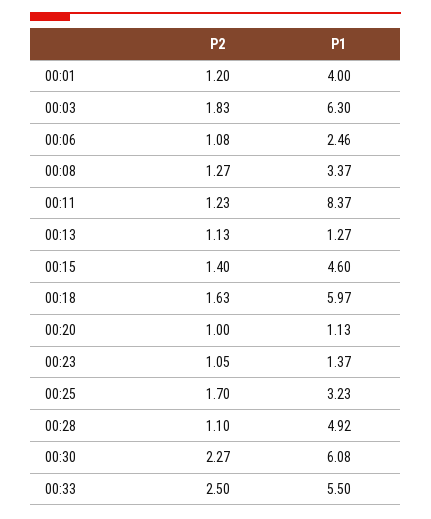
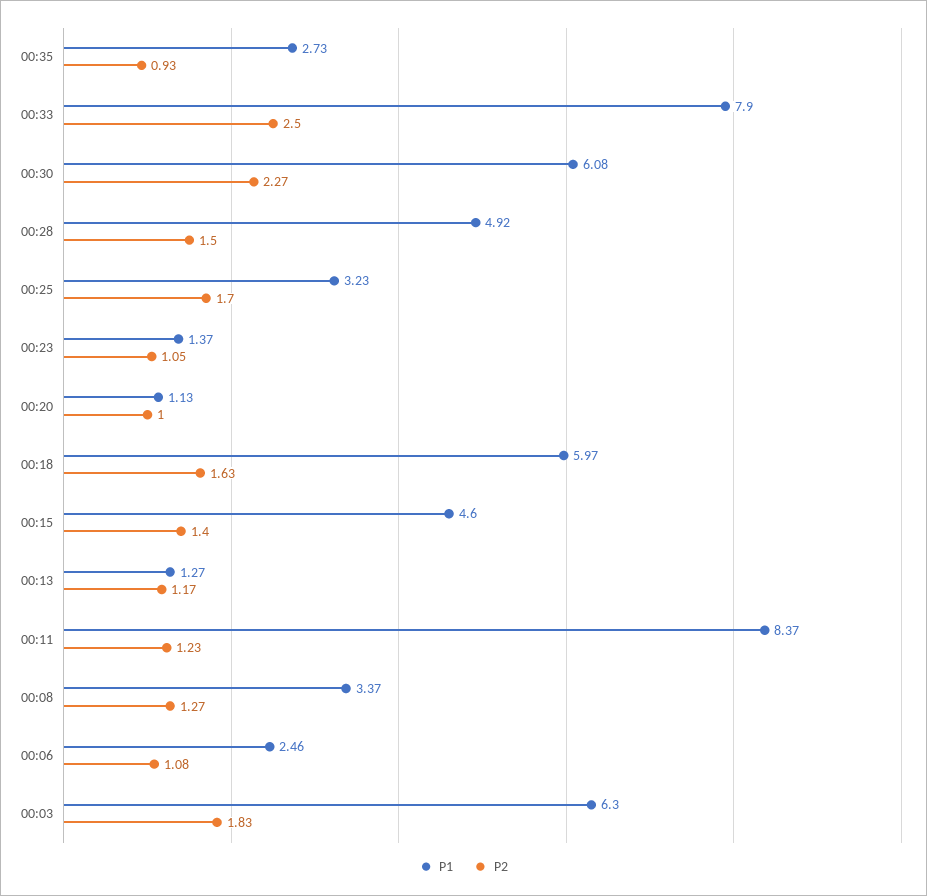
P2, 00:01: 1.2 -> none
P1, 00:01: 4 -> none
P2, 00:13: 1.13 -> 1.17
P2, 00:28: 1.1 -> 1.5
P1, 00:33: 5.5 -> 7.9
P1, 00:35: none -> 2.73
P2, 00:35: none -> 0.93

